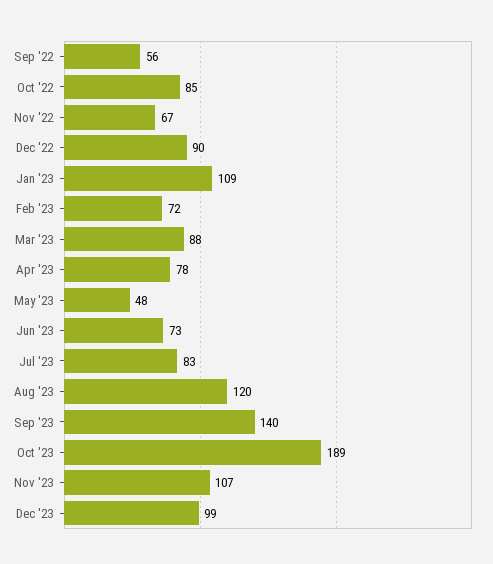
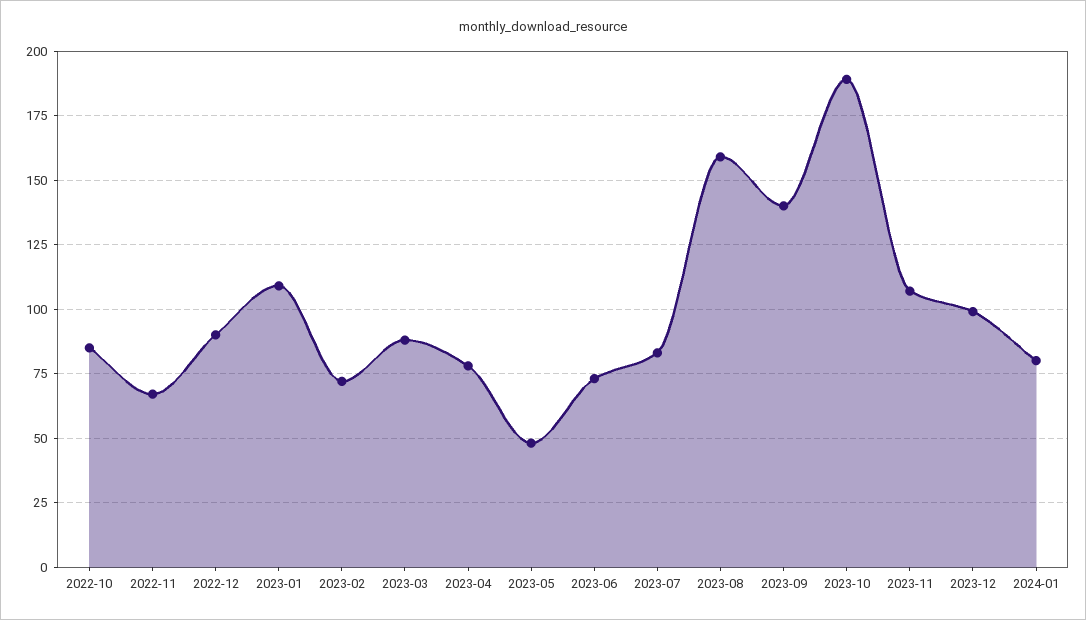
Sep '22: 56 -> none
Aug '23: 120 -> 160
2024-01: none -> 80

